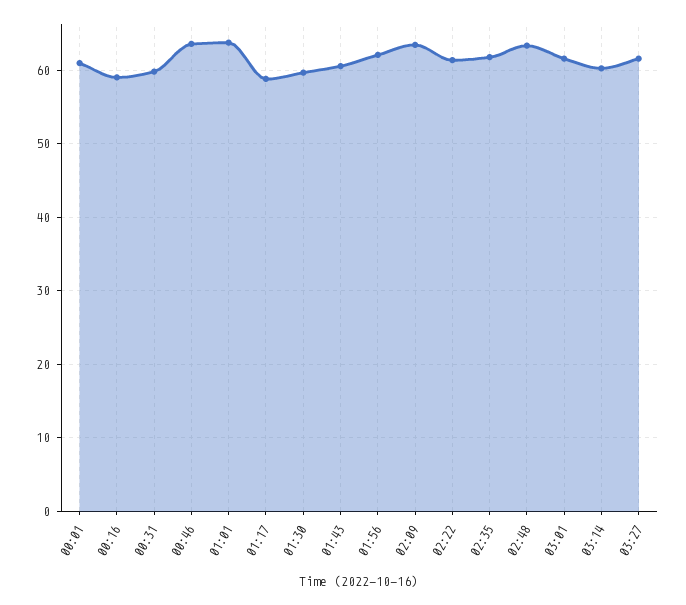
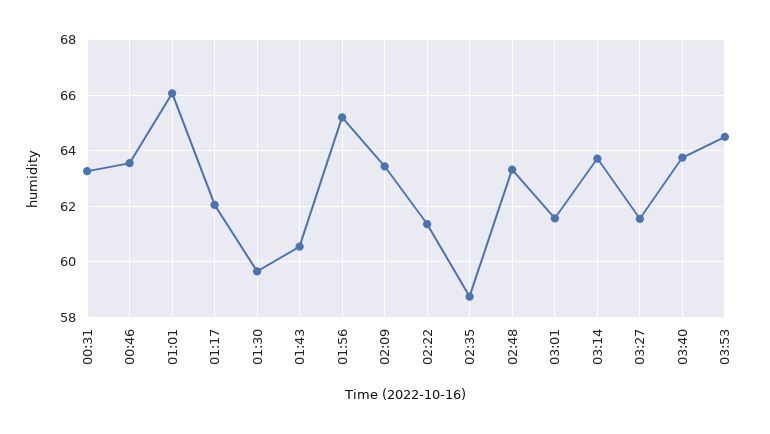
00:01: 61 -> none
00:16: 59 -> none
00:31: 60 -> 63.25
01:01: 64 -> 66
01:17: 59 -> 62
01:56: 62 -> 65.25
02:35: 62 -> 58.75
03:14: 60 -> 63.75
03:40: none -> 63.75
03:53: none -> 64.5

